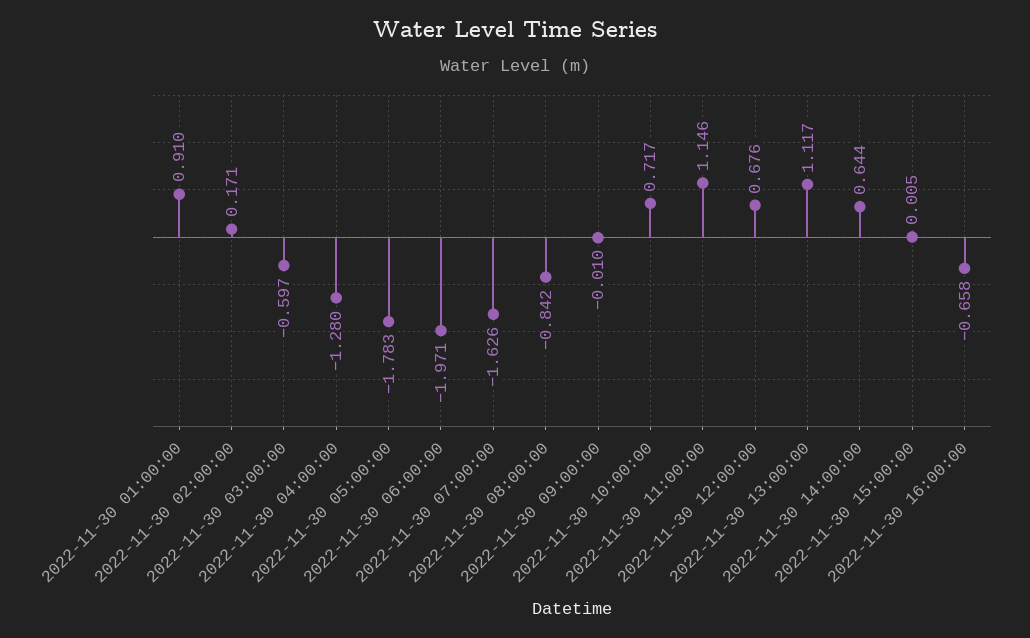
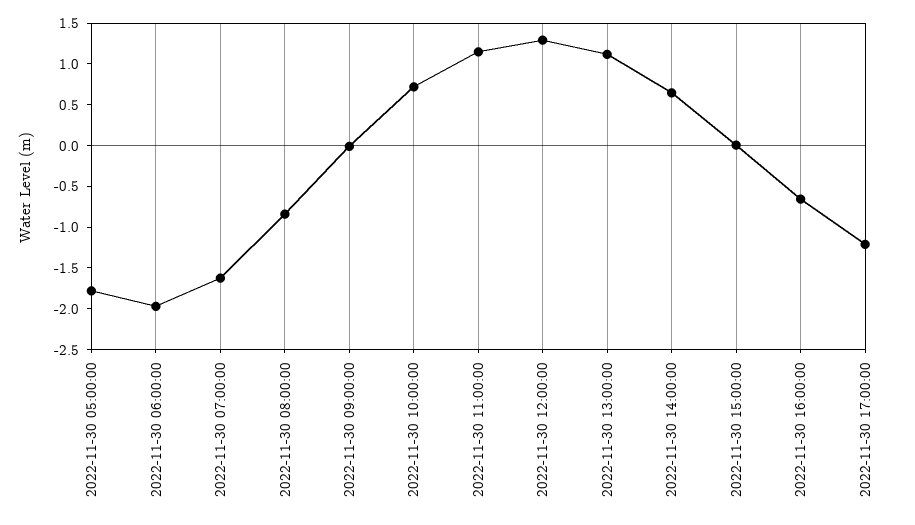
2022-11-30 01:00:00: 0.91 -> none
2022-11-30 02:00:00: 0.171 -> none
2022-11-30 03:00:00: -0.597 -> none
2022-11-30 04:00:00: -1.28 -> none
2022-11-30 12:00:00: 0.676 -> 1.3
2022-11-30 17:00:00: none -> -1.2

